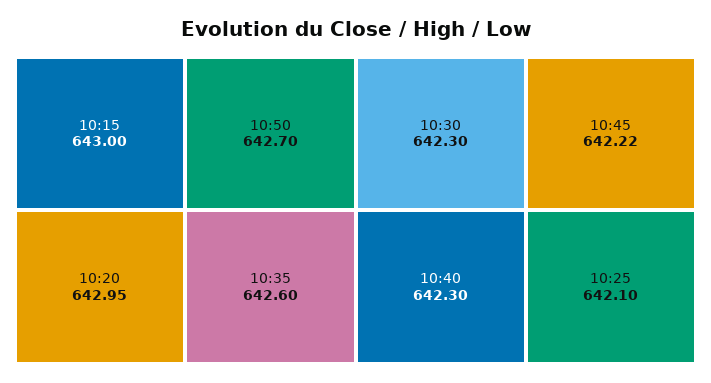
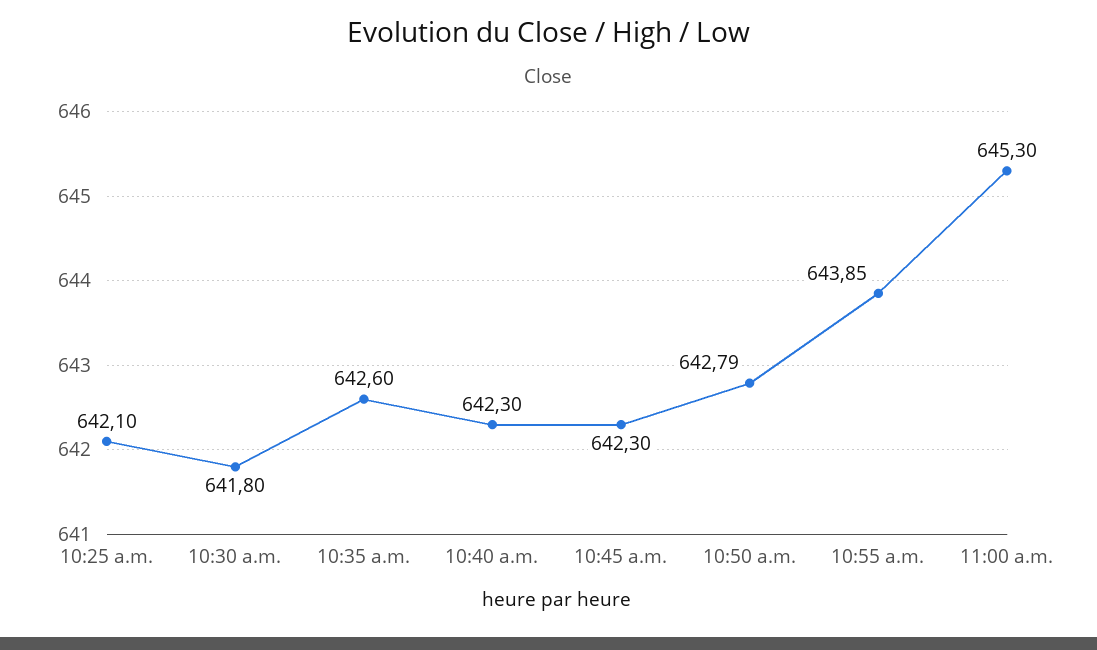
10:15: 643 -> none
10:20: 642.95 -> none
10:50: 642.7 -> 642.79
10:30: 642.3 -> 641.8
10:45: 642.22 -> 642.3
10:55 a.m.: none -> 643.85
11:00 a.m.: none -> 645.3

